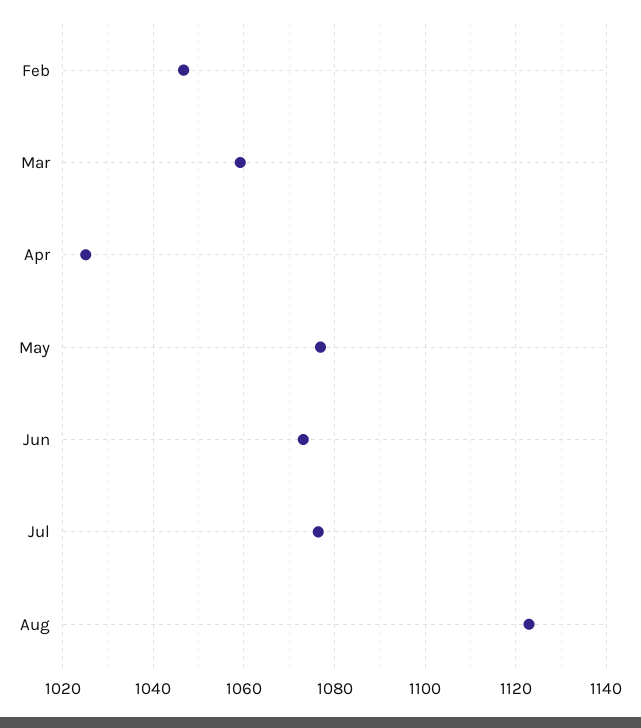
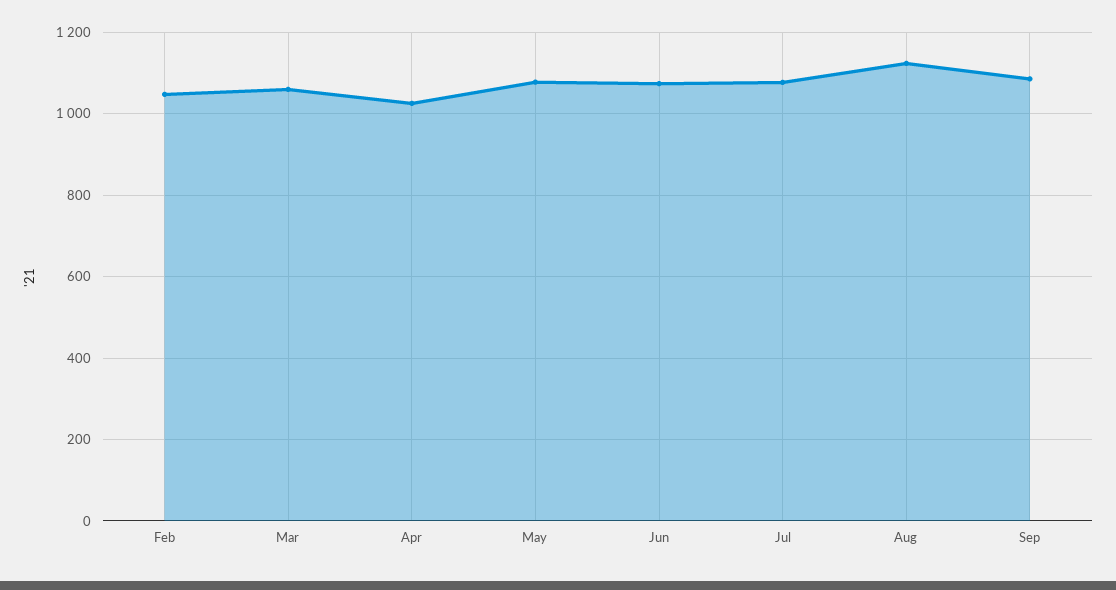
Sep: none -> 1080

